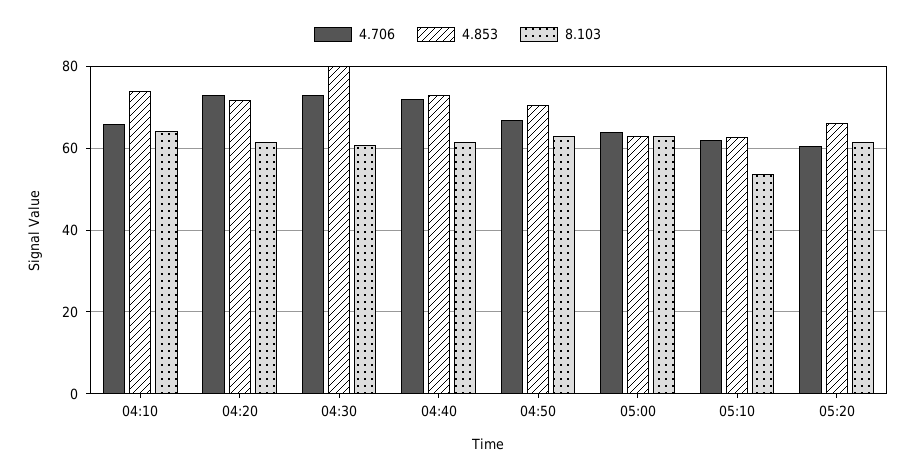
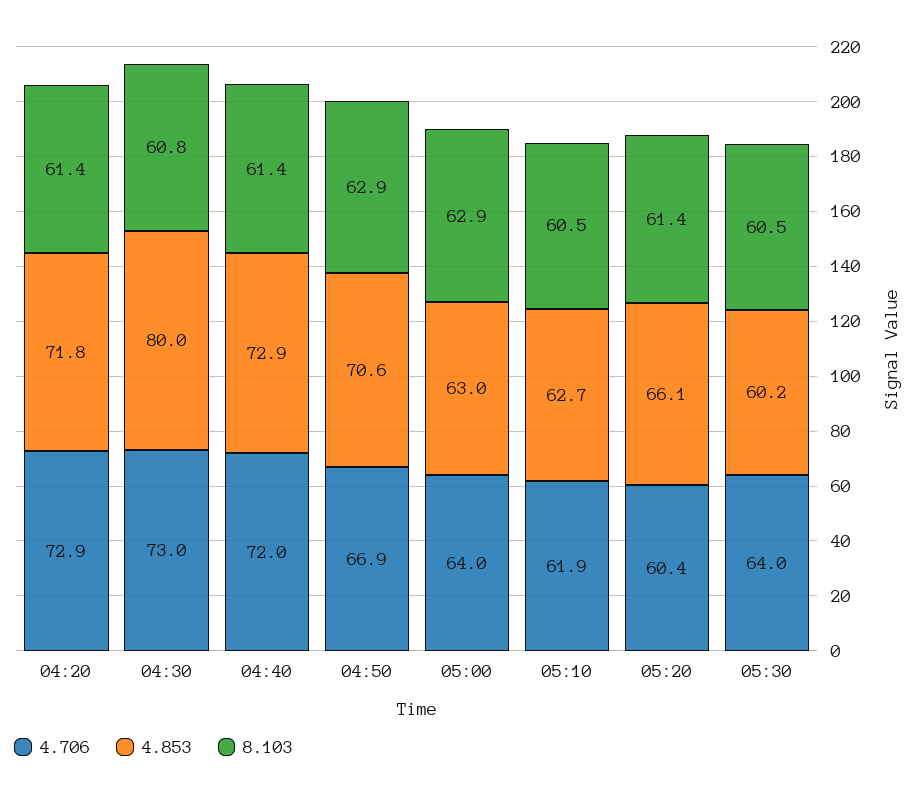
4.706, 04:10: 66 -> none
4.853, 04:10: 74 -> none
8.103, 04:10: 64 -> none
8.103, 05:10: 54 -> 60.5
4.706, 05:30: none -> 64
4.853, 05:30: none -> 60.2
8.103, 05:30: none -> 60.5

